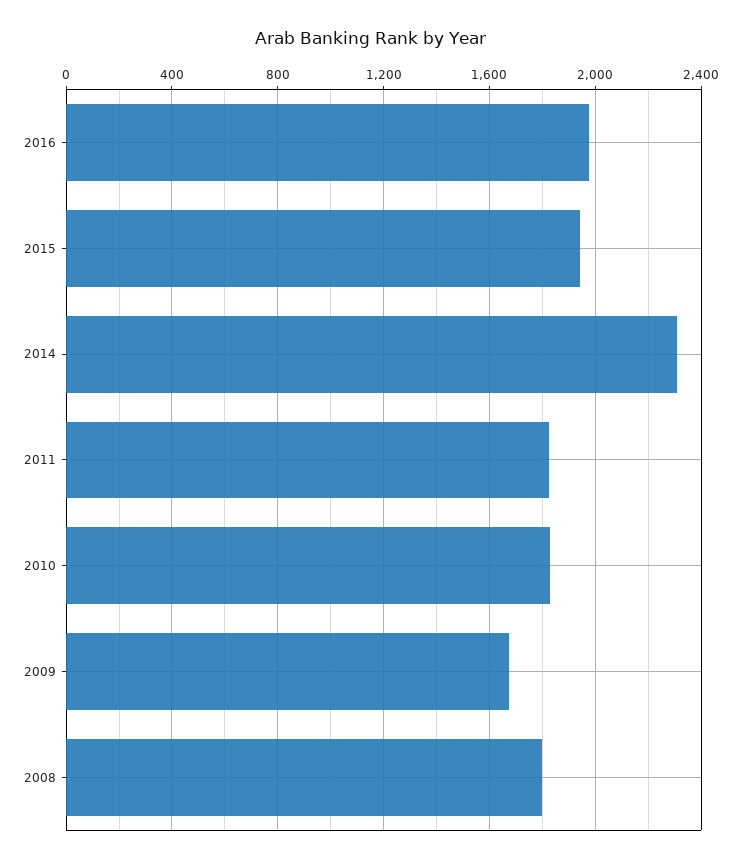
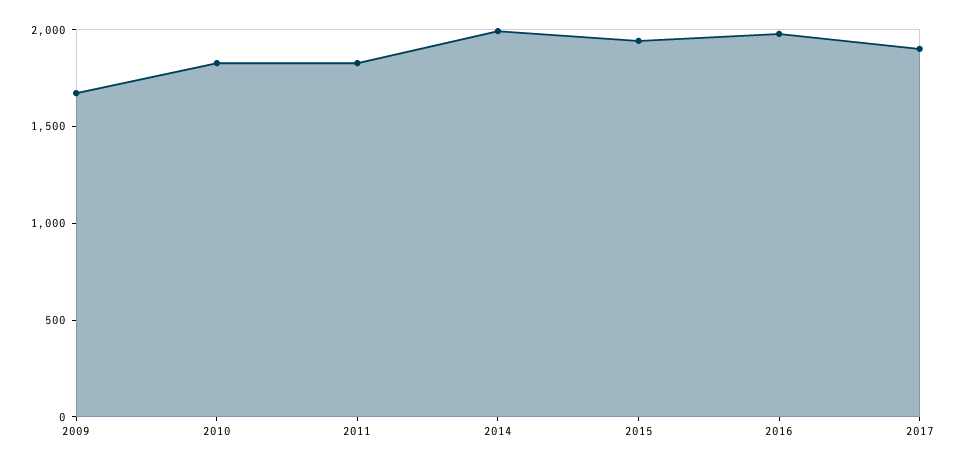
2014: 2300 -> 2000
2008: 1800 -> none
2017: none -> 1900

